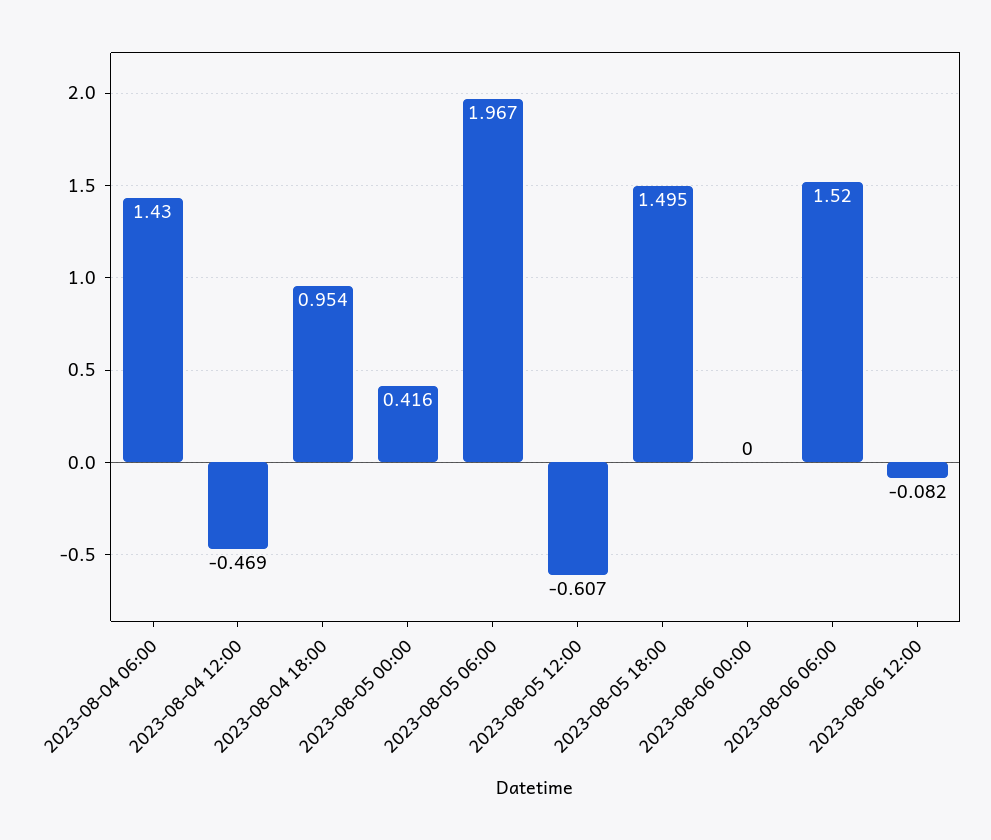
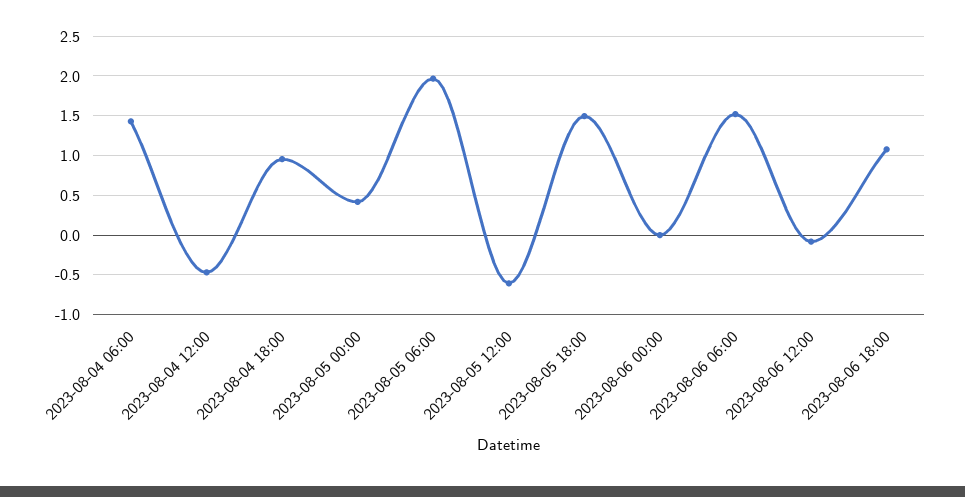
2023-08-06 18:00: none -> 1.1

